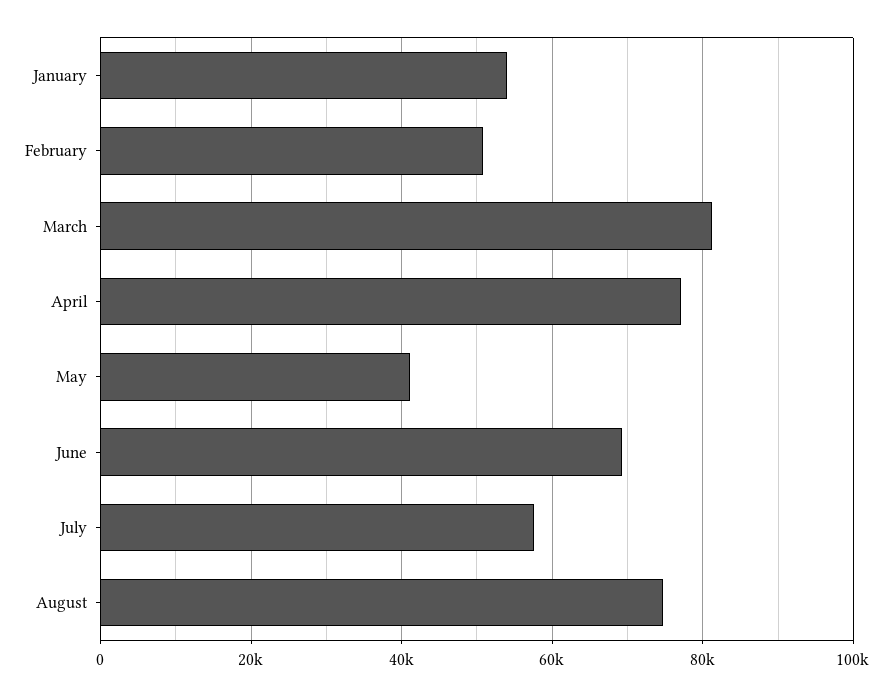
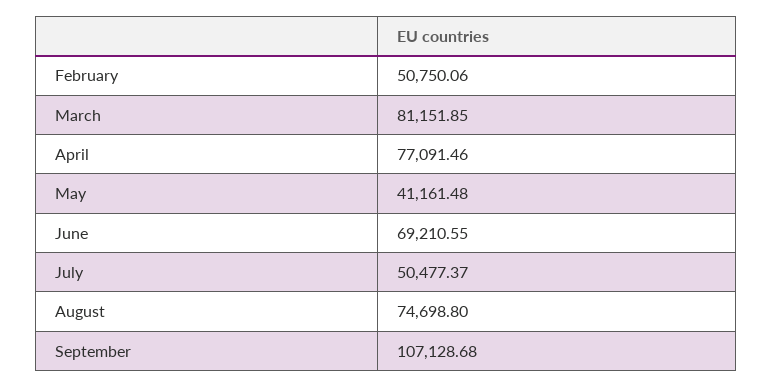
January: 54000 -> none
July: 58000 -> 50477.37
September: none -> 107128.68

